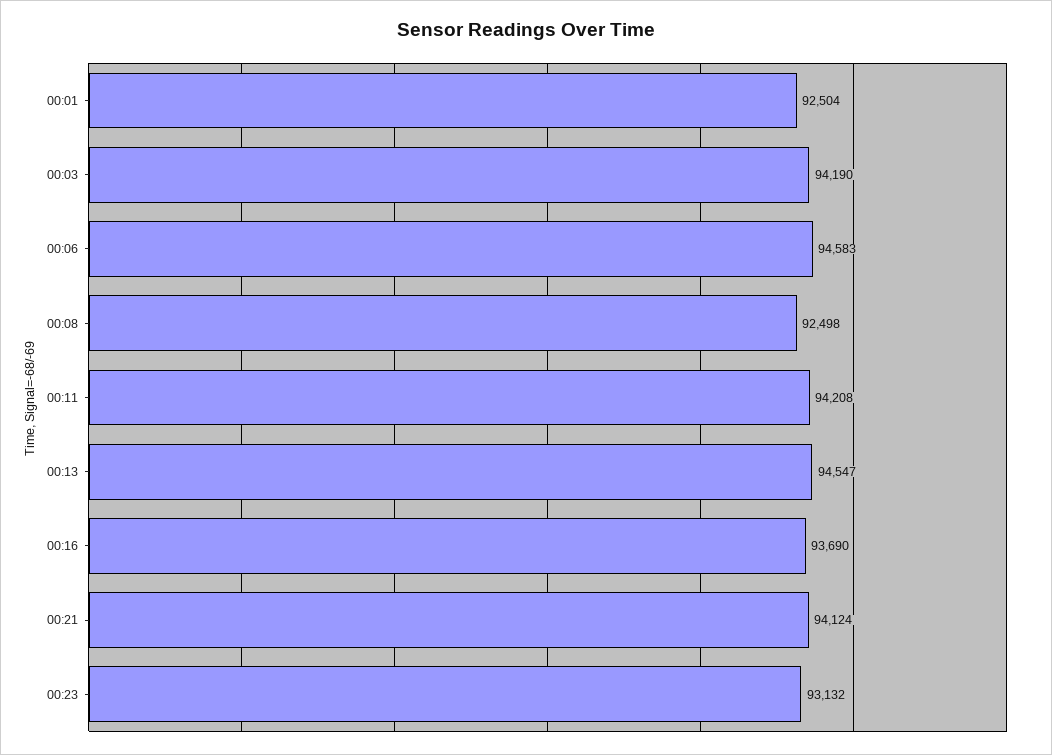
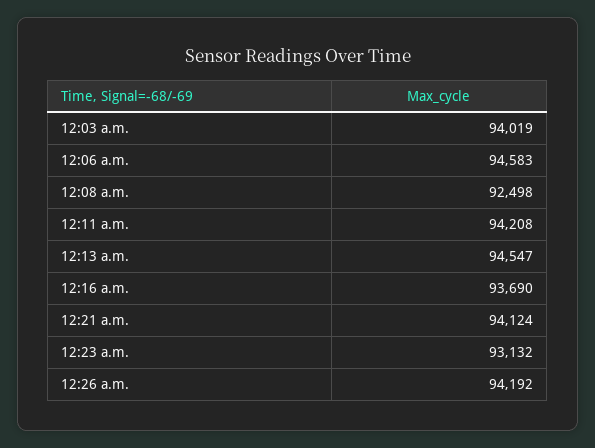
00:01: 92504 -> none
00:03: 94190 -> 94019
12:26 a.m.: none -> 94192

